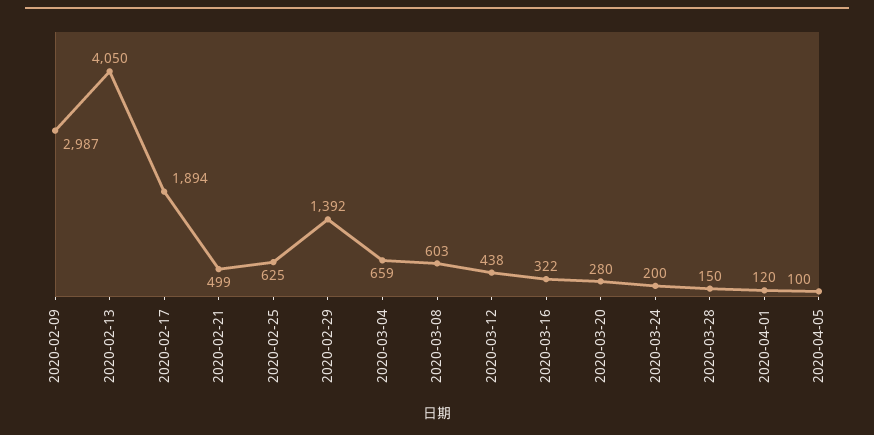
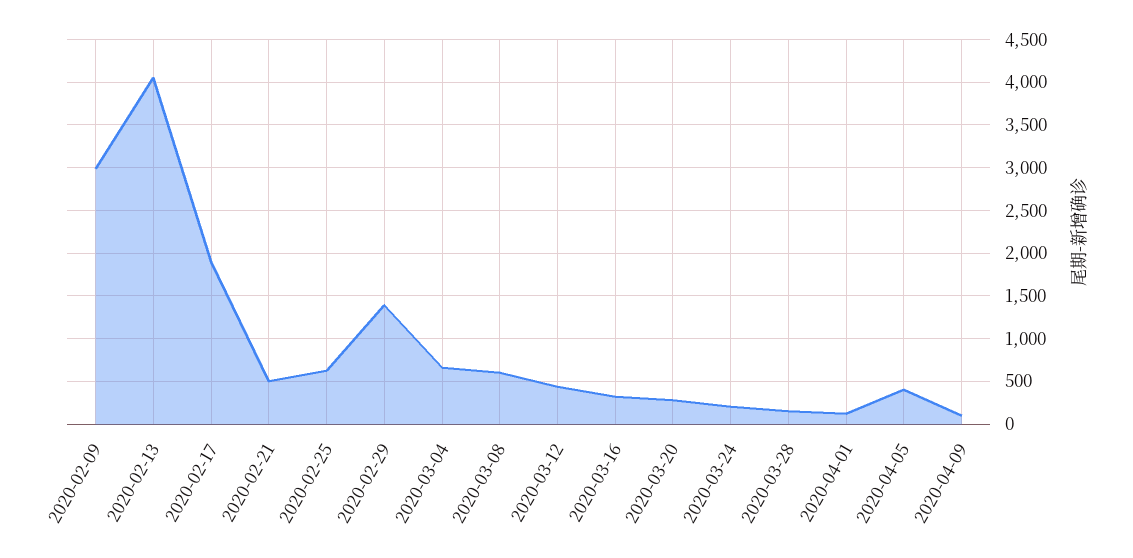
2020-04-05: 100 -> 400
2020-04-09: none -> 100

